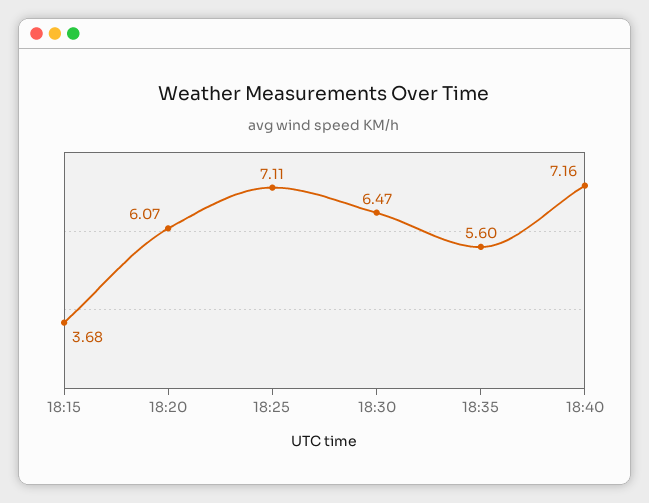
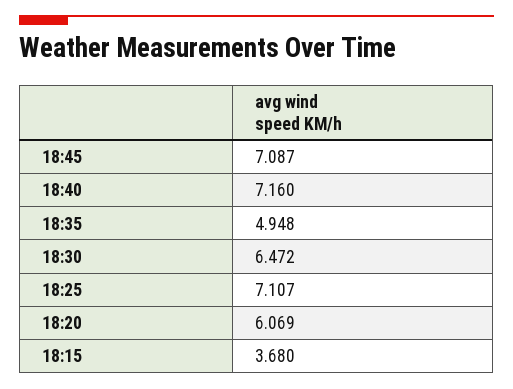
18:35: 5.6 -> 4.948
18:45: none -> 7.087

